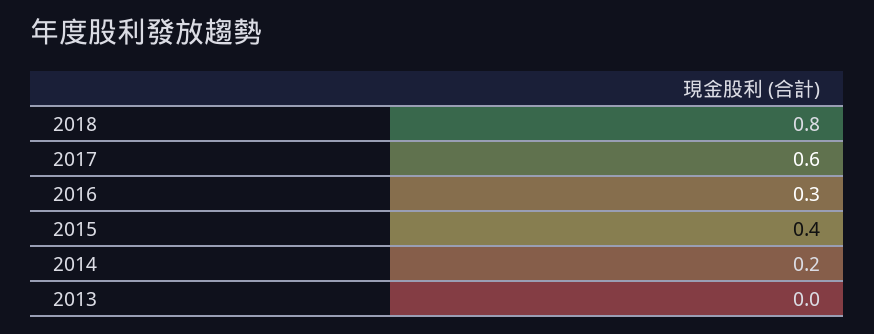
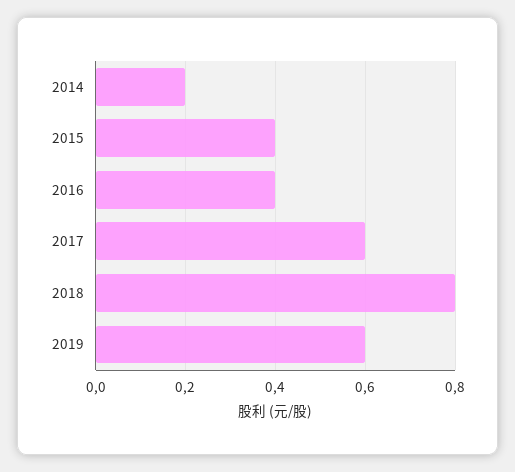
2016: 0.3 -> 0.4
2013: 0 -> none
2019: none -> 0.6

